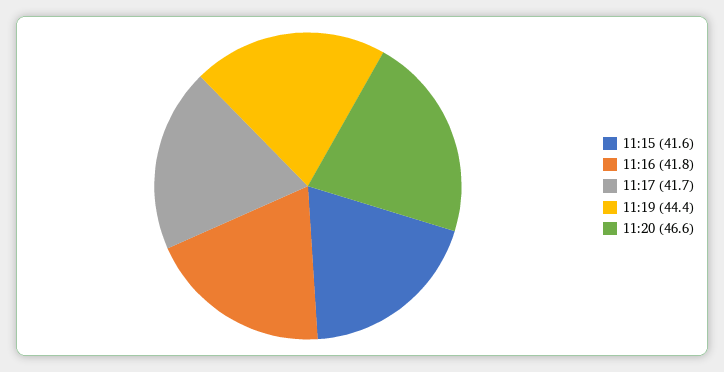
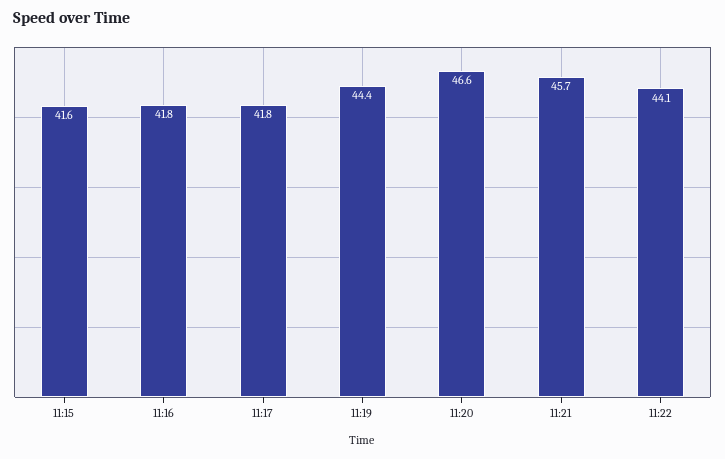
11:17: 41.7 -> 41.8
11:21: none -> 45.7
11:22: none -> 44.1

